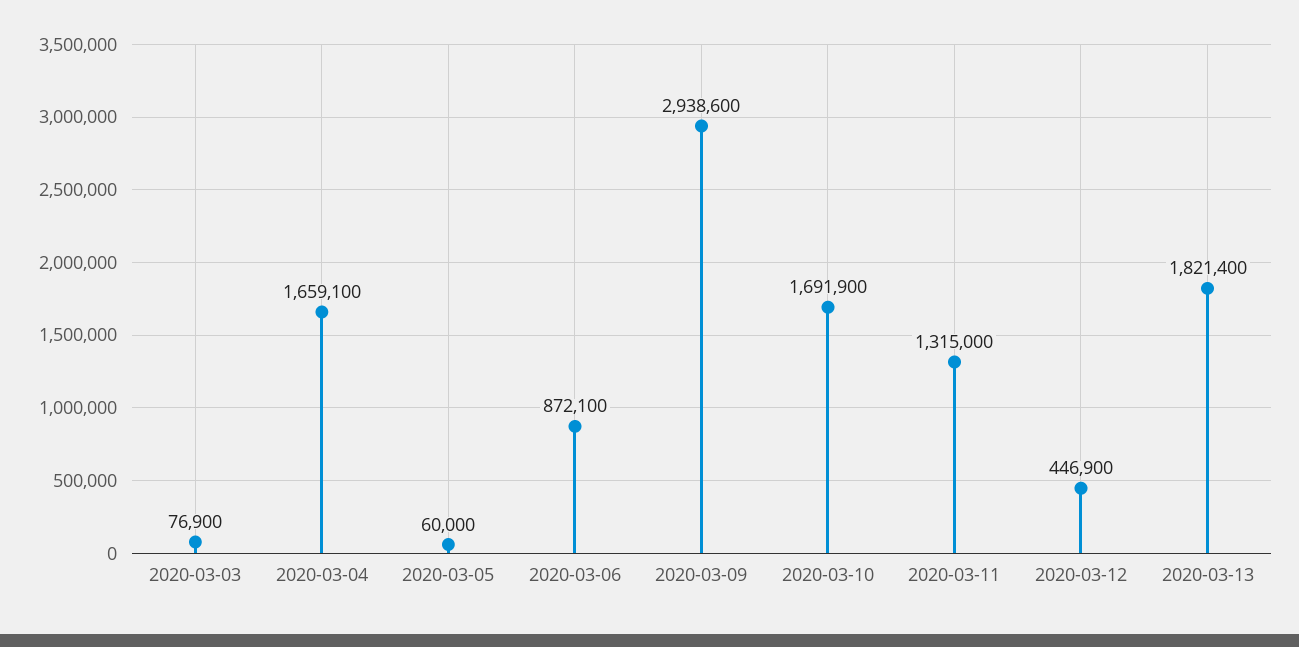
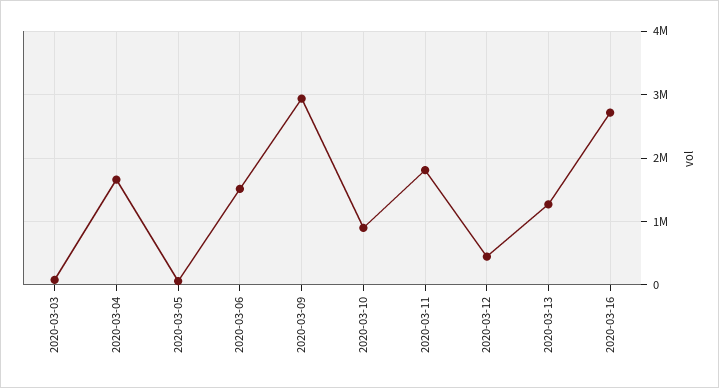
2020-03-06: 872100 -> 1500000
2020-03-10: 1691900 -> 900000
2020-03-11: 1315000 -> 1800000
2020-03-13: 1821400 -> 1300000
2020-03-16: none -> 2700000

